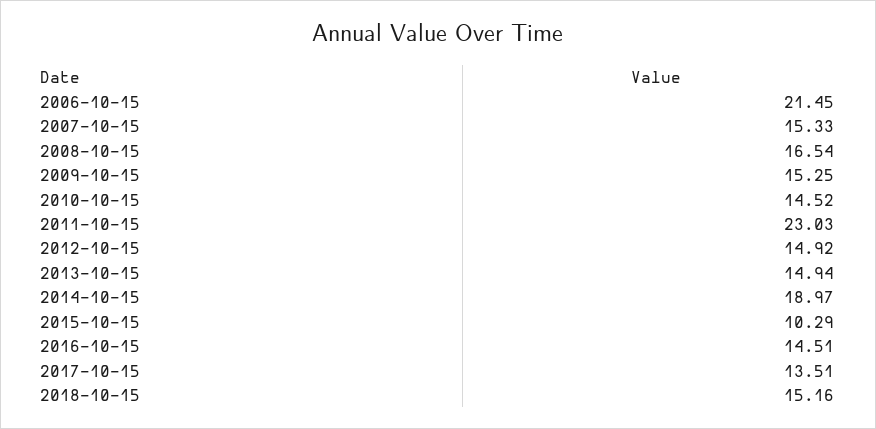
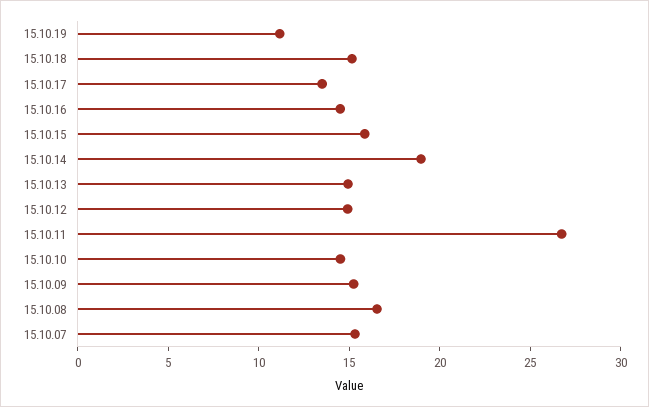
2006-10-15: 21.45 -> none
2011-10-15: 23.03 -> 27
2015-10-15: 10.29 -> 16
15.10.19: none -> 11

